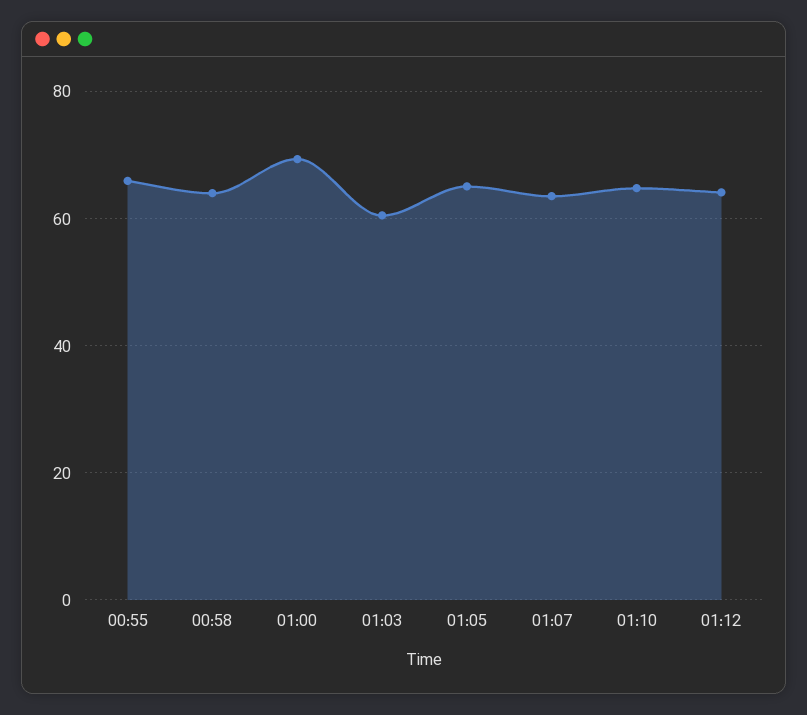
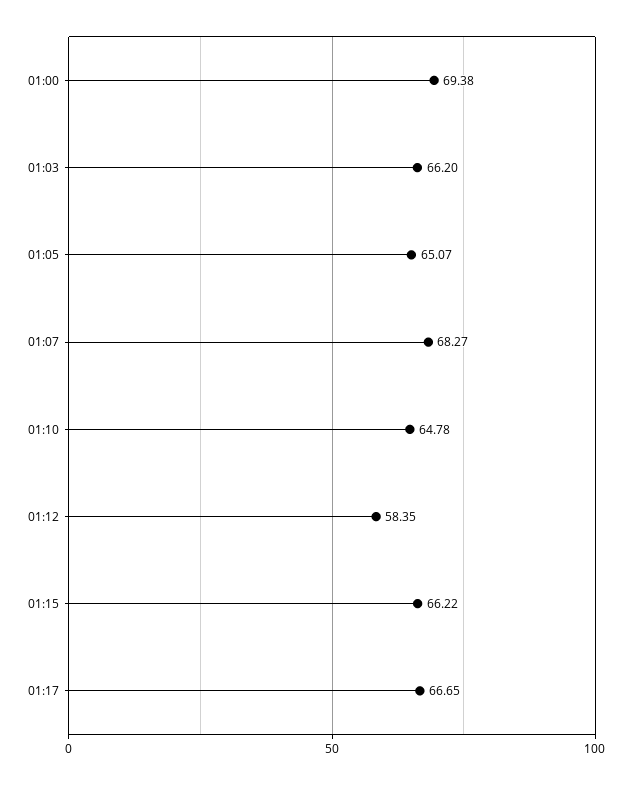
00:55: 66 -> none
00:58: 64 -> none
01:03: 60 -> 66.2
01:07: 64 -> 68.27
01:12: 64 -> 58.35
01:15: none -> 66.22
01:17: none -> 66.65

